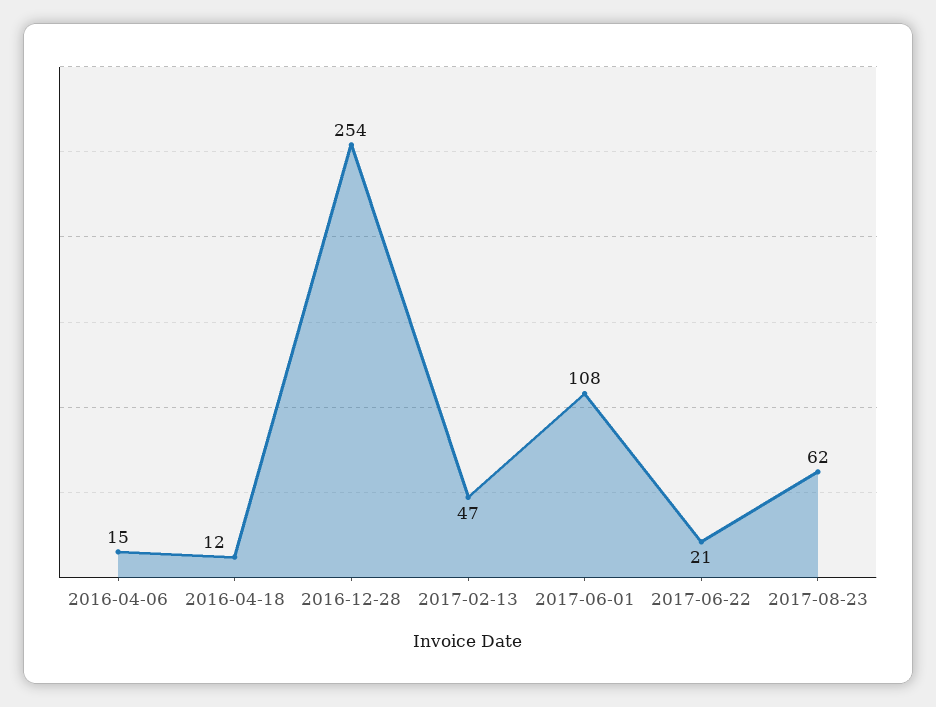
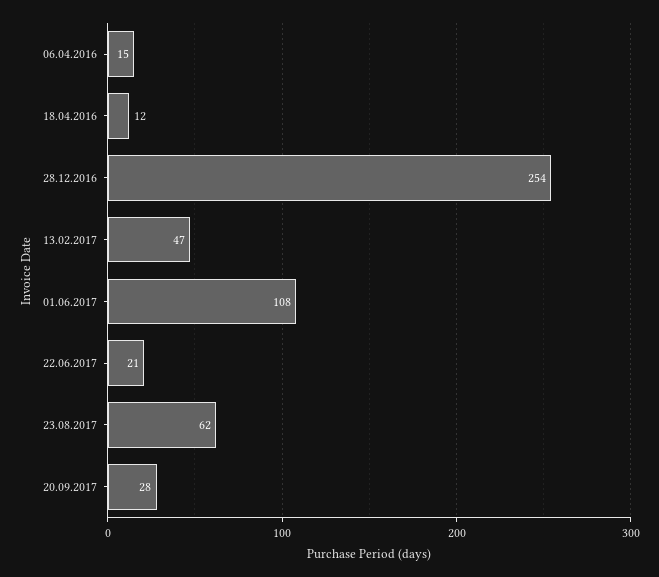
20.09.2017: none -> 28

